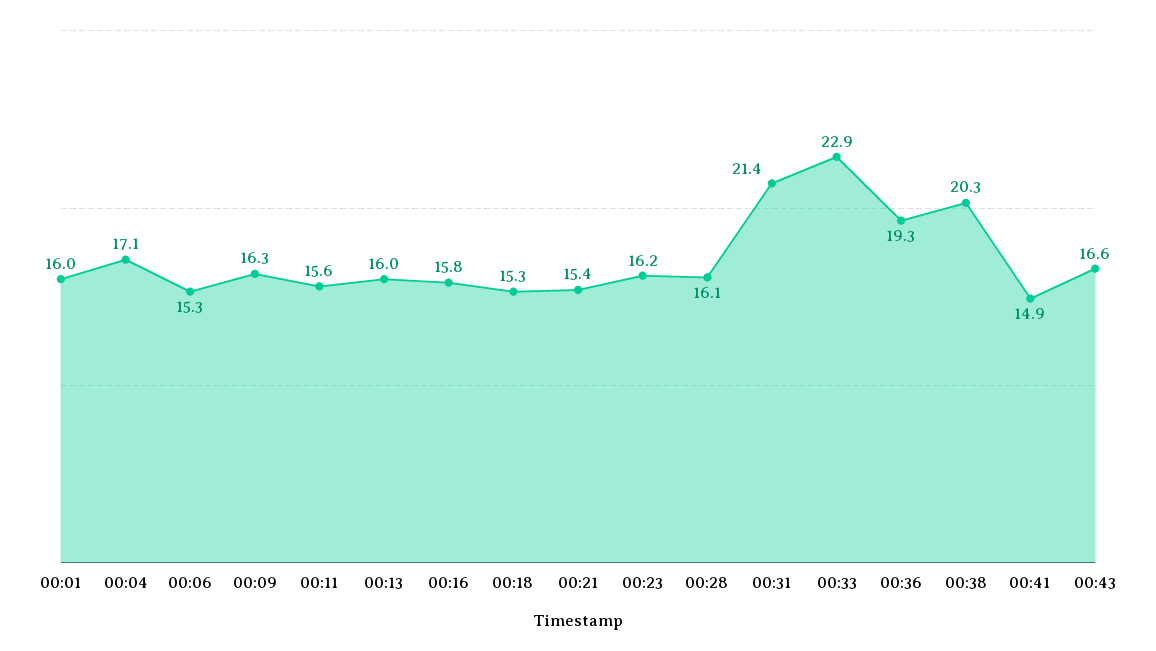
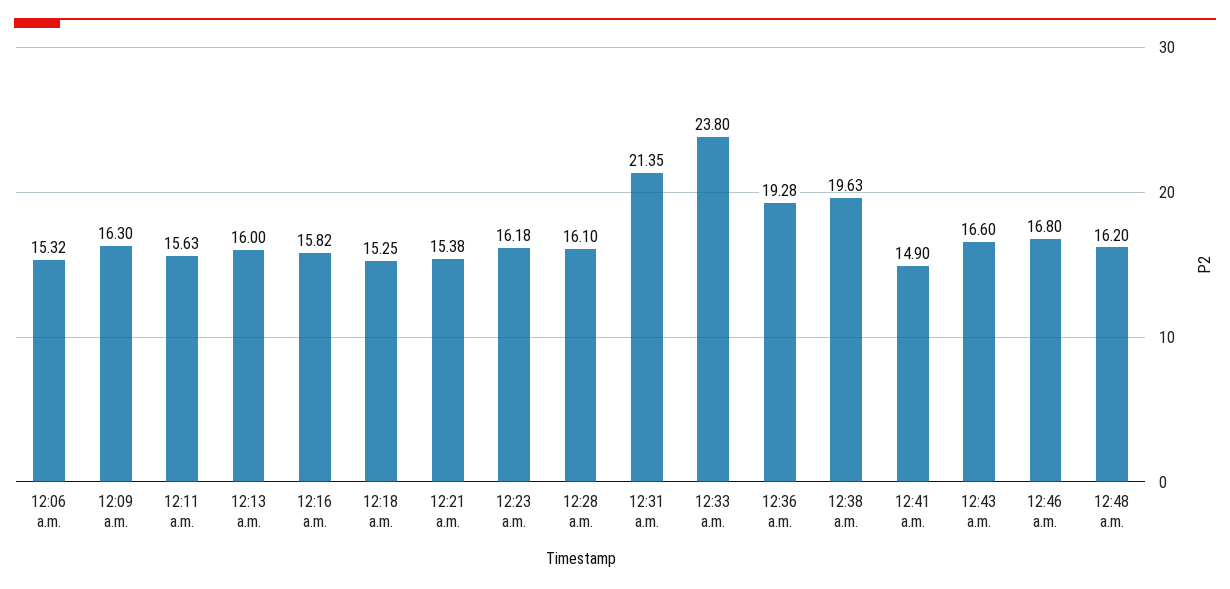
00:01: 16 -> none
00:04: 17.1 -> none
00:33: 22.9 -> 23.8
00:38: 20.3 -> 19.63
12:46 a.m.: none -> 16.8
12:48 a.m.: none -> 16.2

